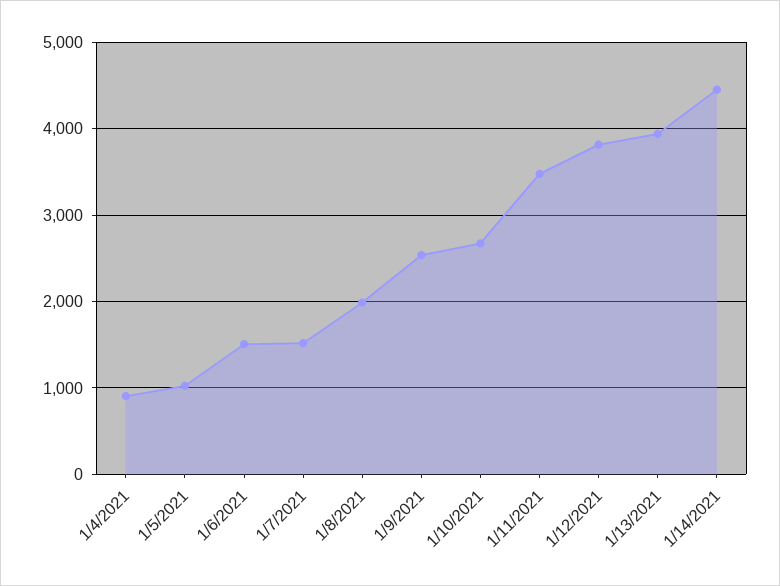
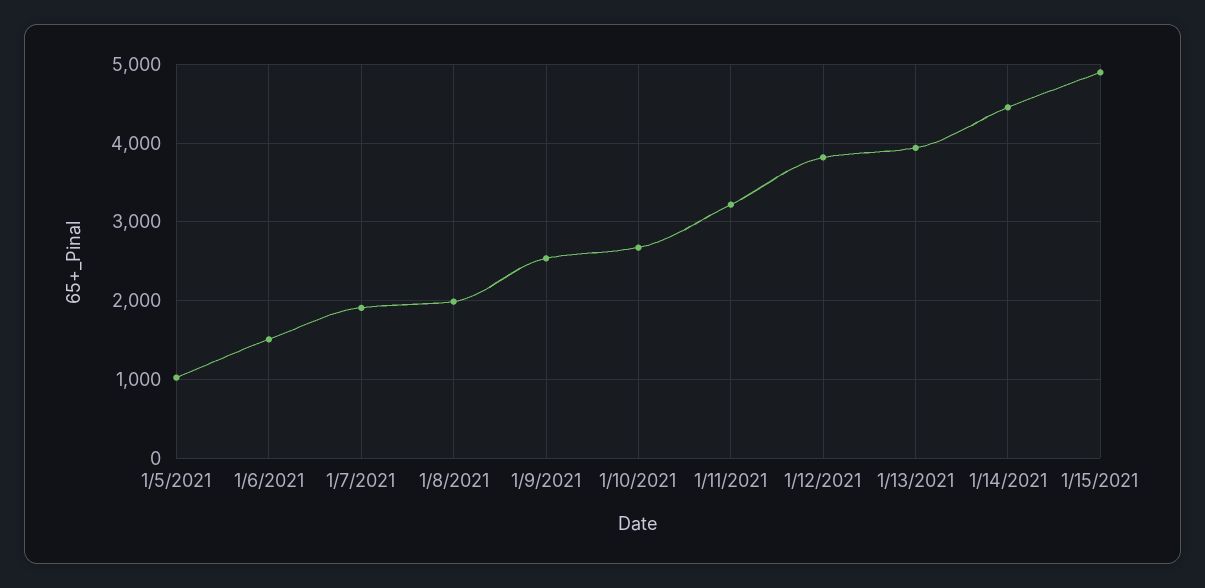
1/4/2021: 900 -> none
1/7/2021: 1500 -> 1900
1/11/2021: 3500 -> 3200
1/15/2021: none -> 4900

